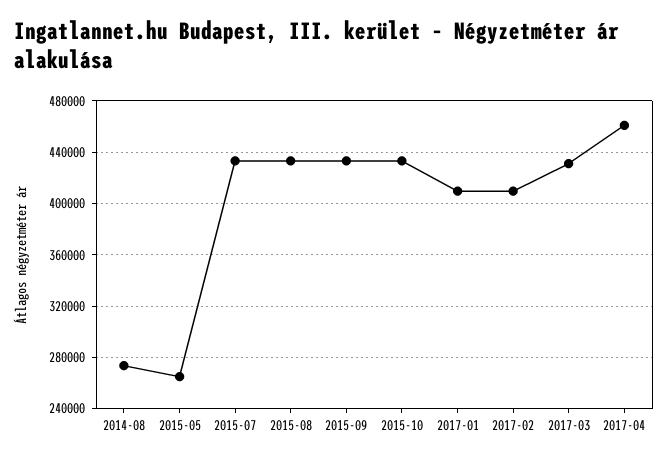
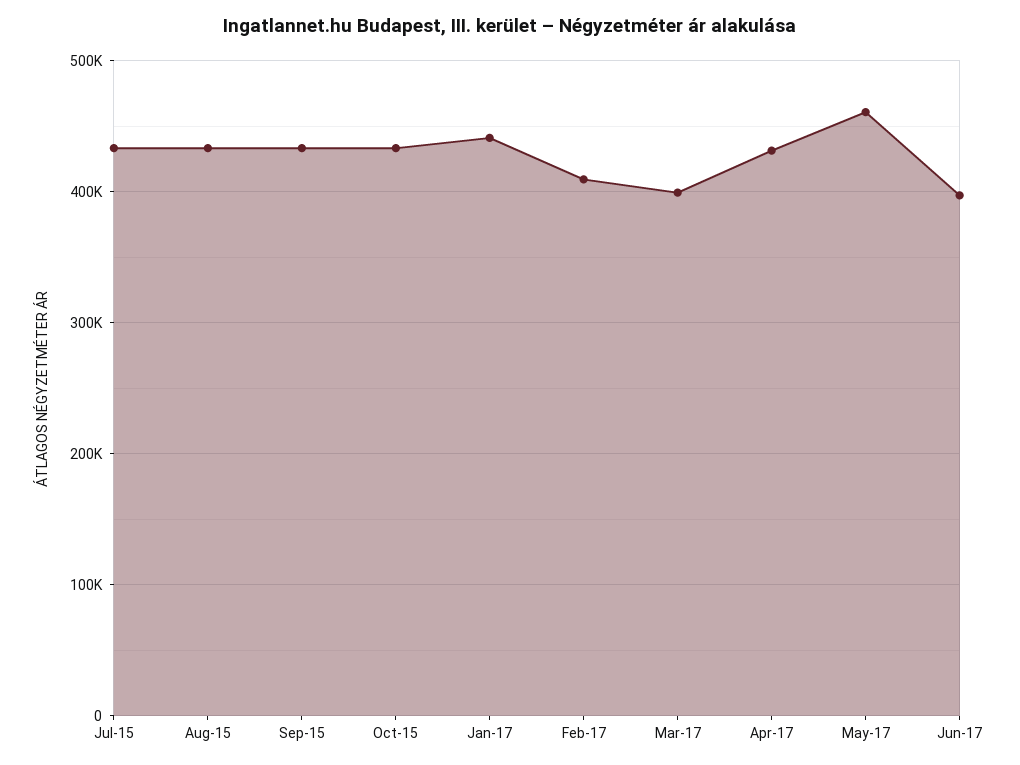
2014-08: 275000 -> none
2015-05: 265000 -> none
2017-01: 410000 -> 440000
2017-03: 430000 -> 400000
2017-04: 460000 -> 430000
May-17: none -> 460000
Jun-17: none -> 400000

